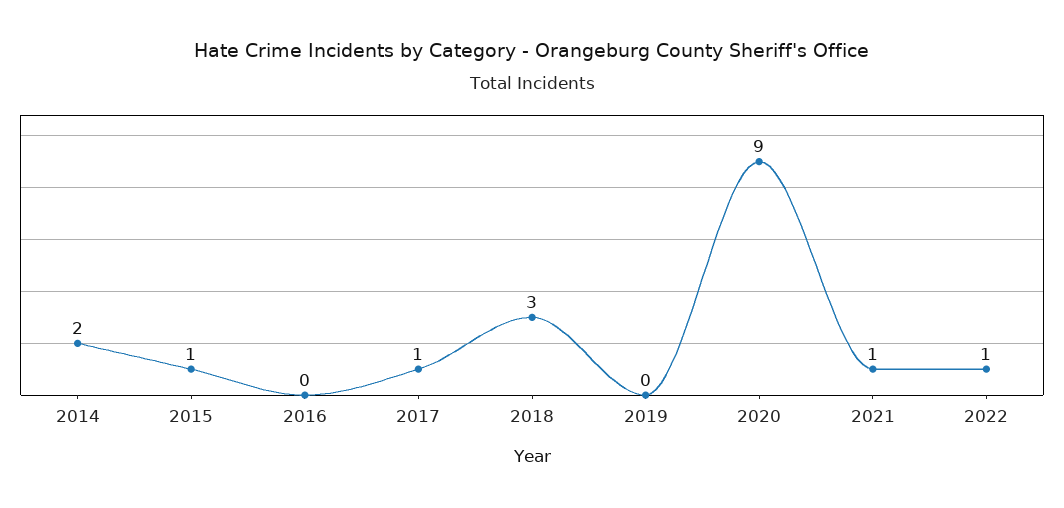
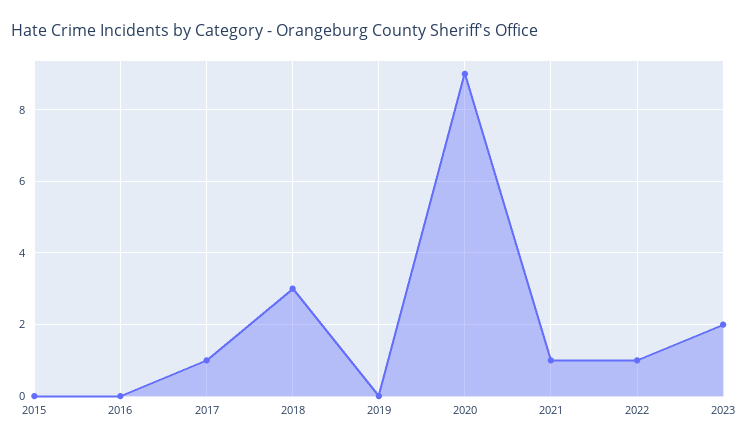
2014: 2 -> none
2015: 1 -> 0
2023: none -> 2

